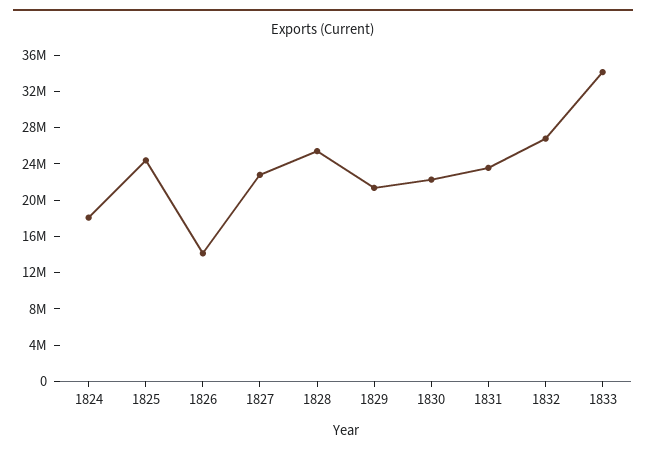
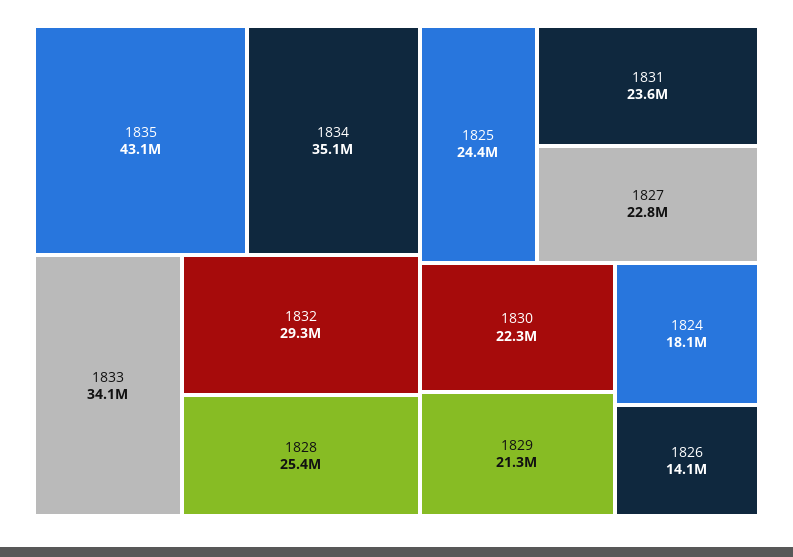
1832: 27000000 -> 29300000
1835: none -> 43100000
1834: none -> 35100000

